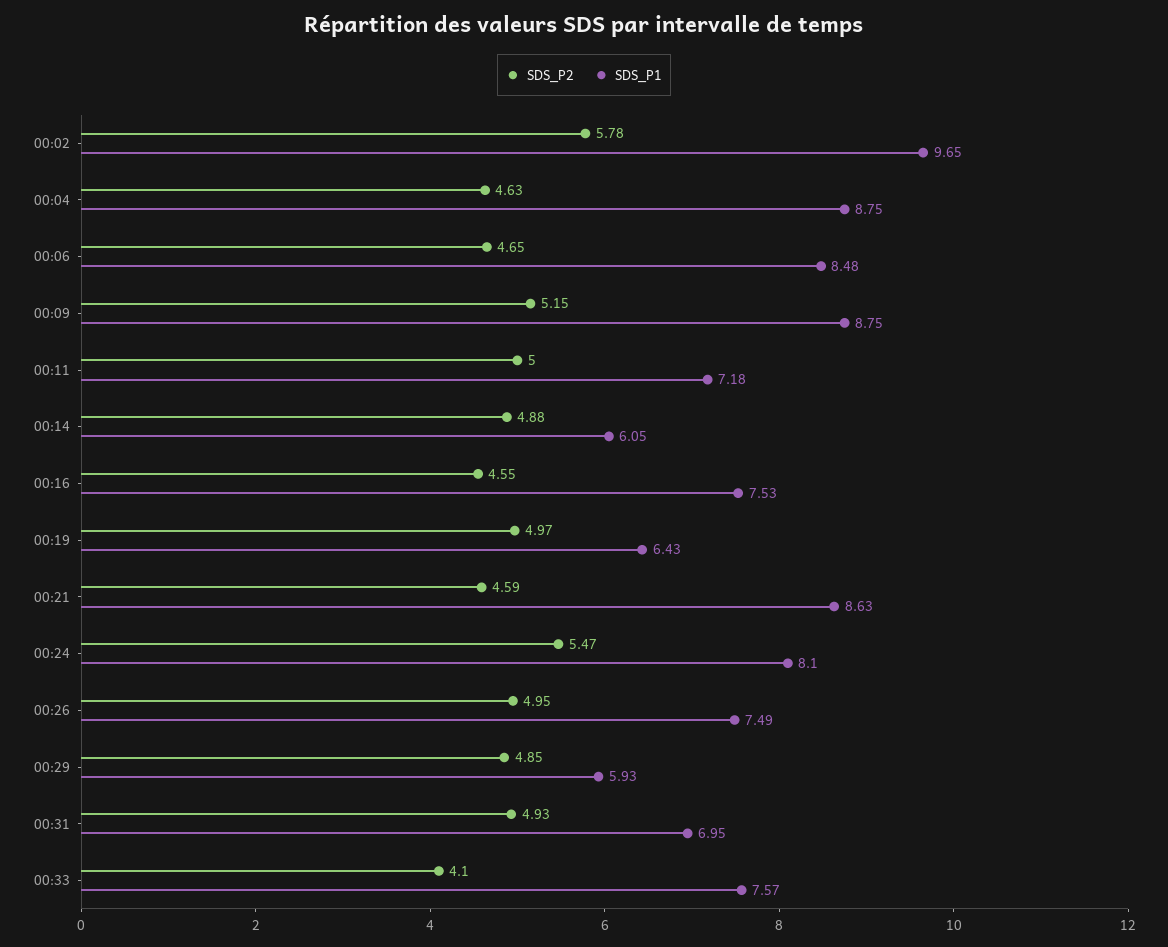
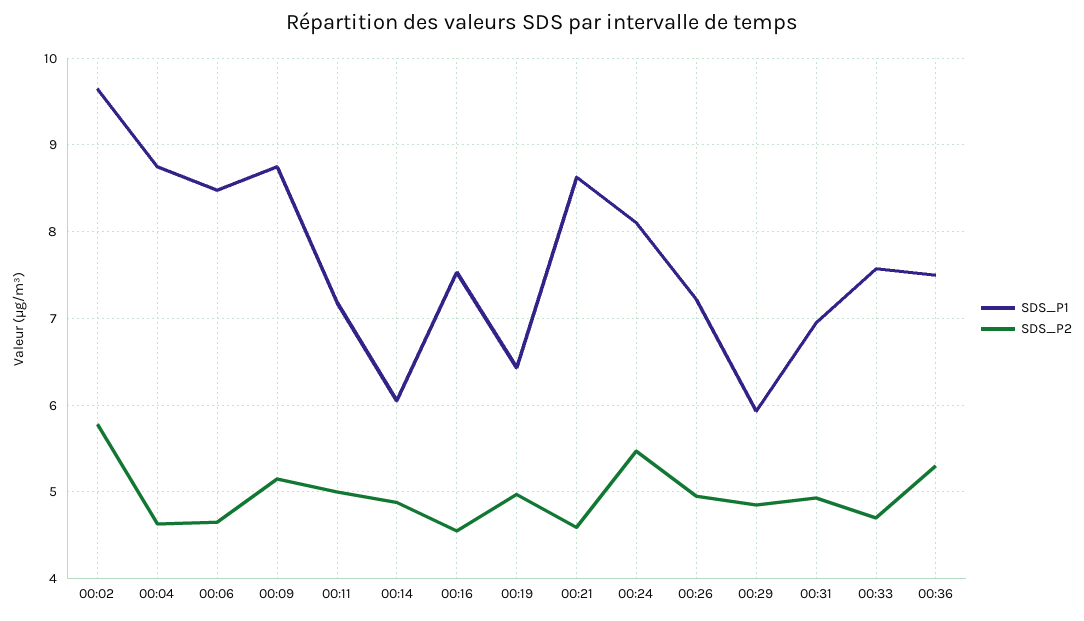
SDS_P1, 00:26: 7.49 -> 7.2
SDS_P2, 00:33: 4.1 -> 4.7
SDS_P1, 00:36: none -> 7.5
SDS_P2, 00:36: none -> 5.3

